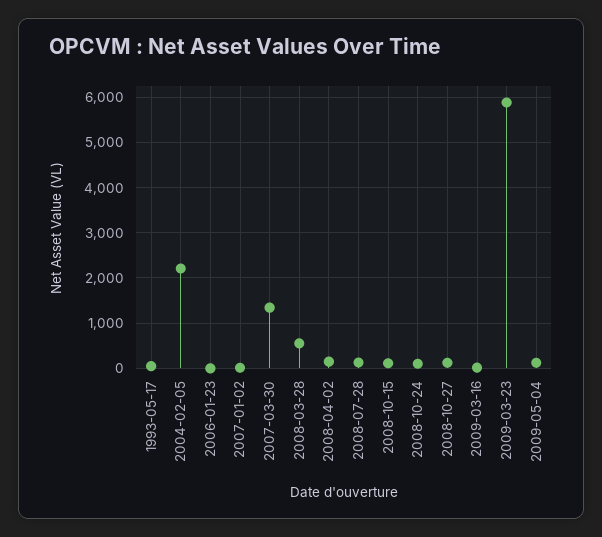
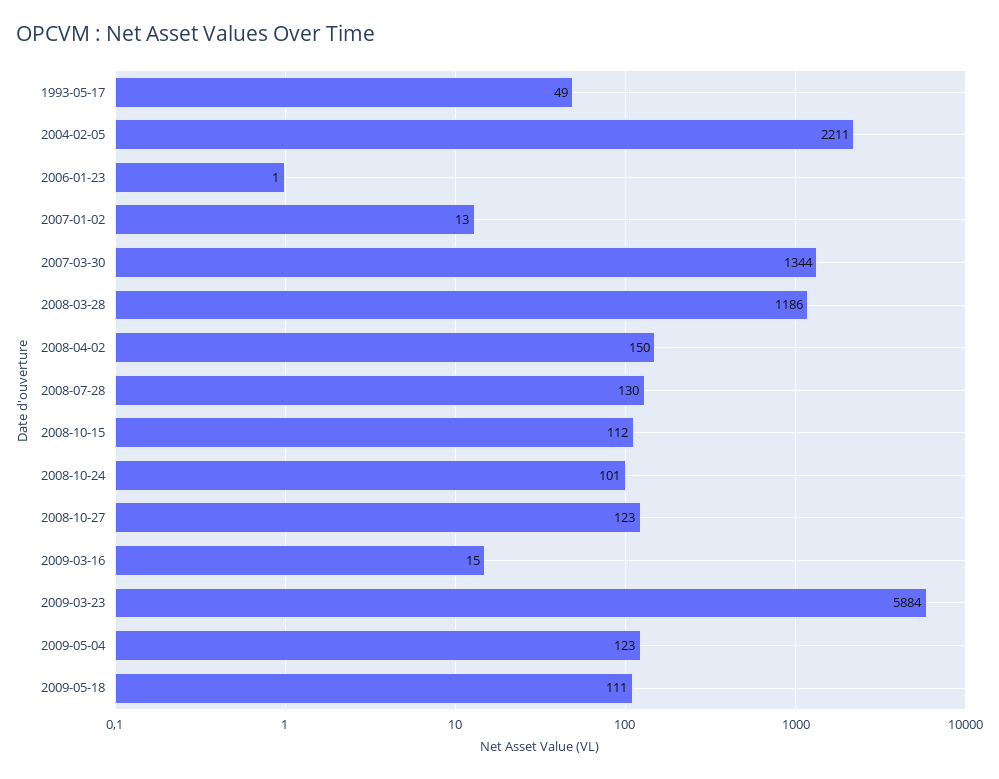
2008-03-28: 600 -> 1186
2009-05-18: none -> 111

